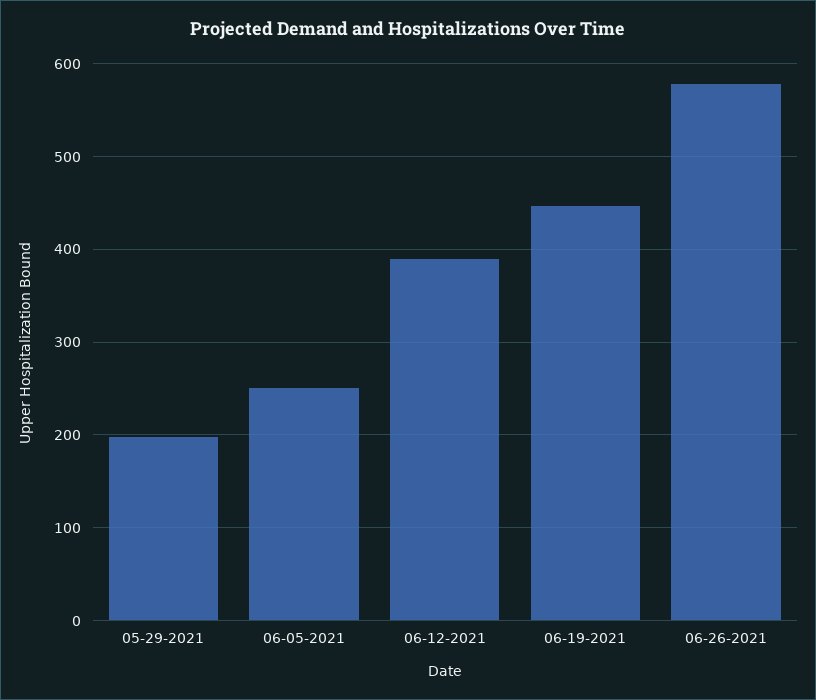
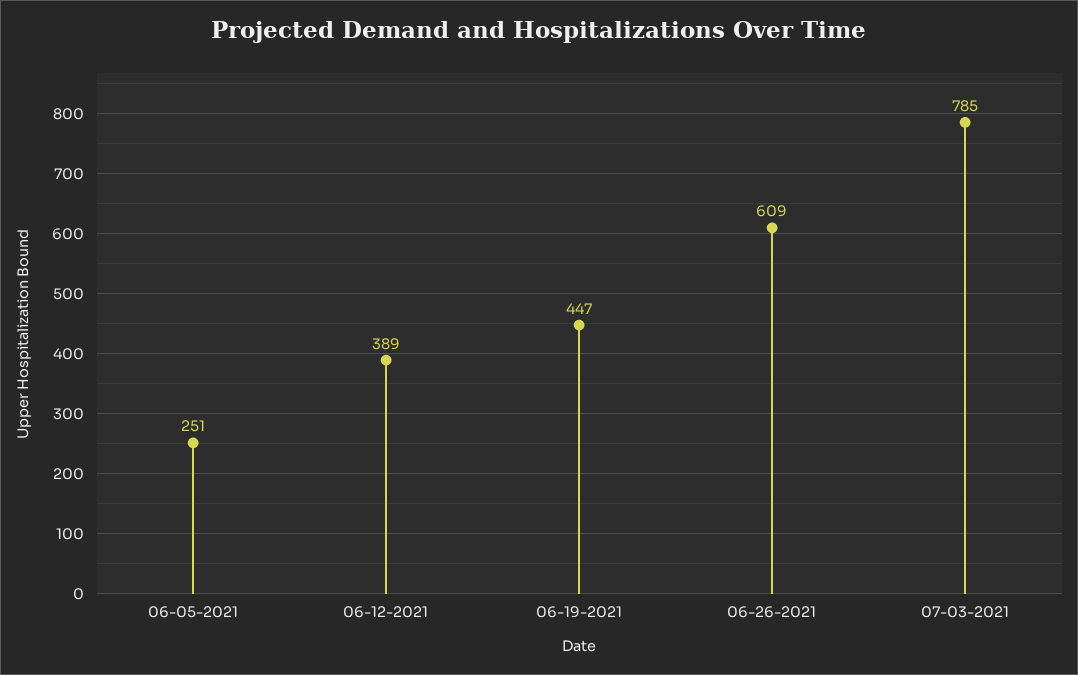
05-29-2021: 200 -> none
06-26-2021: 580 -> 609
07-03-2021: none -> 785

